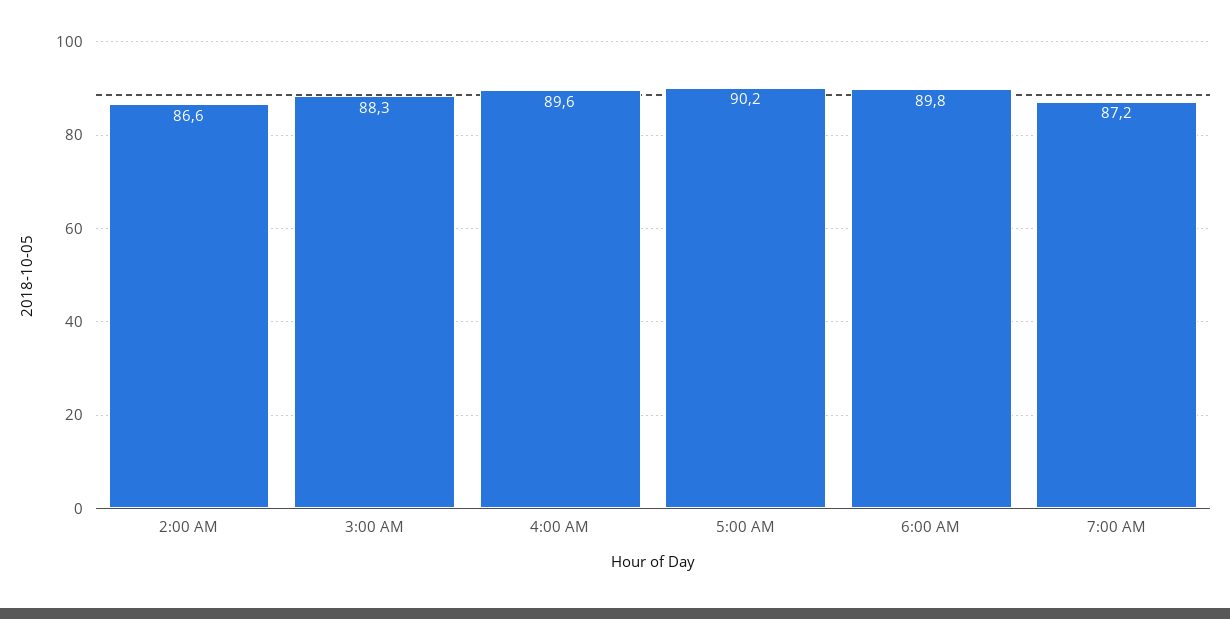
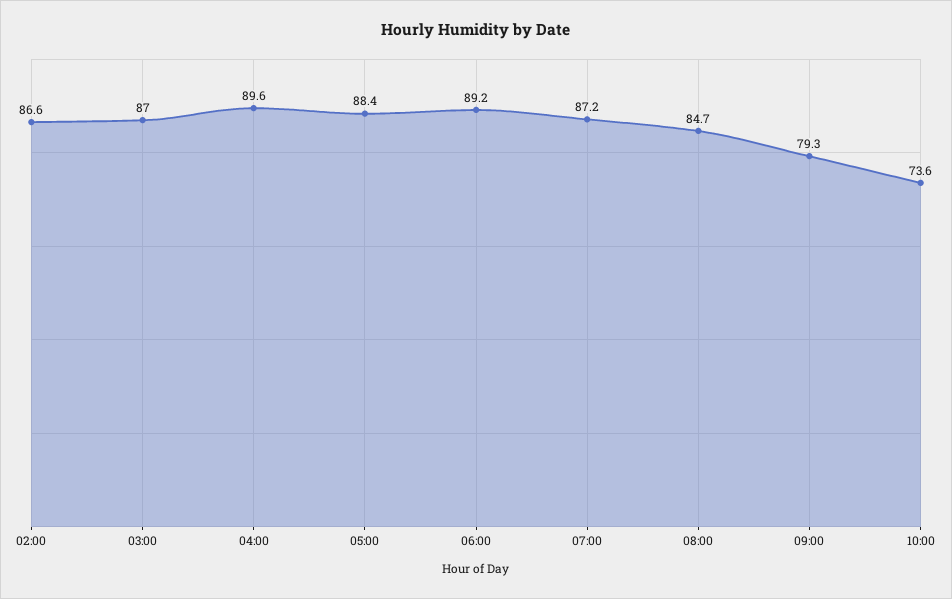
3:00 AM: 88.3 -> 87
5:00 AM: 90.2 -> 88.4
6:00 AM: 89.8 -> 89.2
08:00: none -> 84.7
09:00: none -> 79.3
10:00: none -> 73.6

